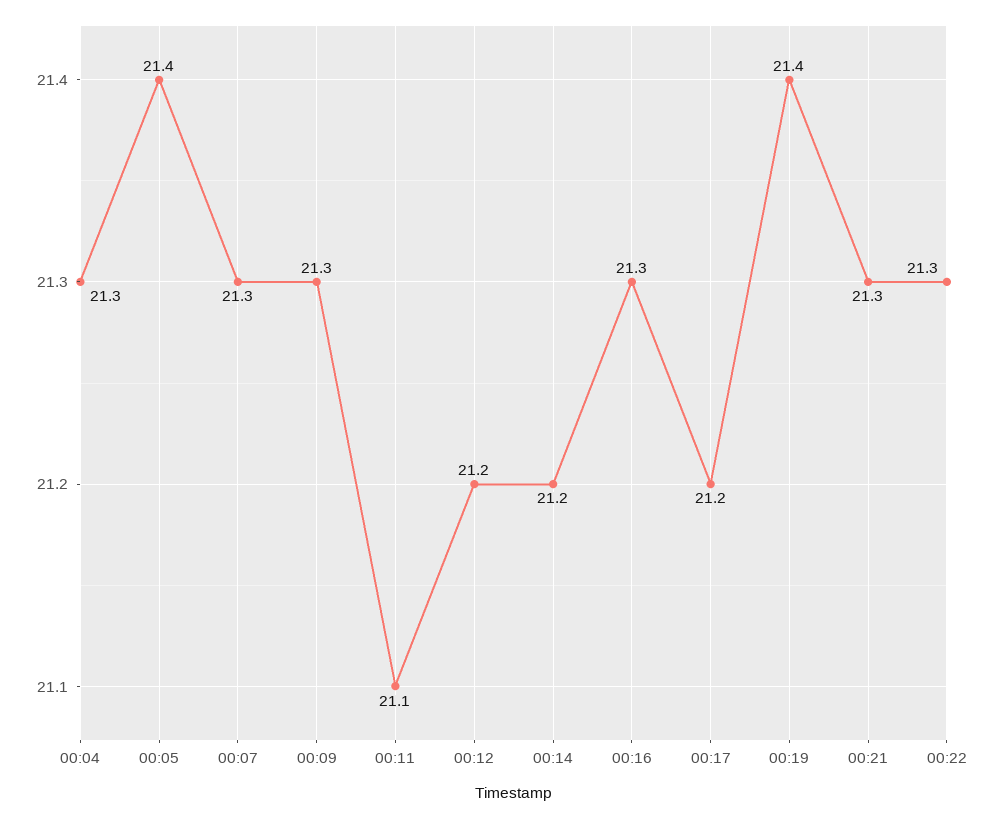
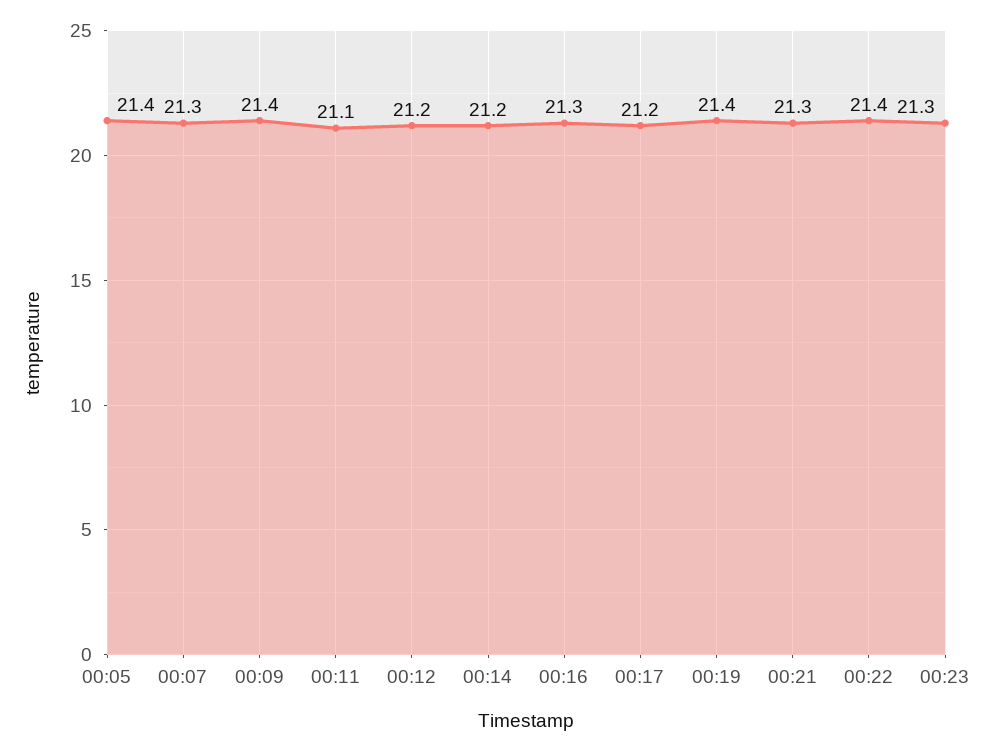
00:04: 21.3 -> none
00:09: 21.3 -> 21.4
00:22: 21.3 -> 21.4
00:23: none -> 21.3

